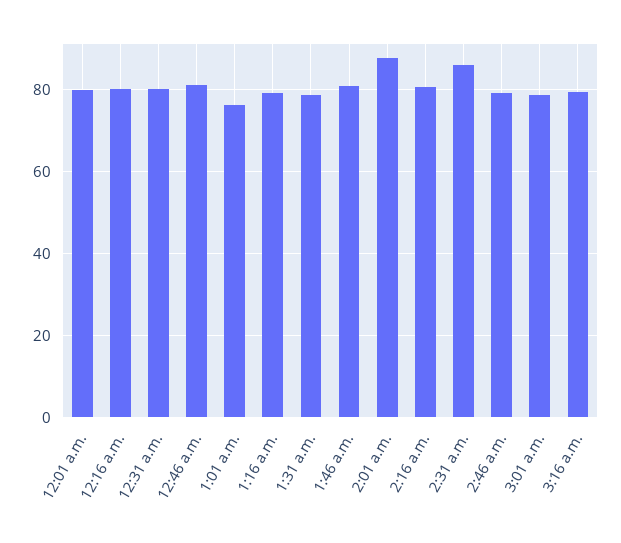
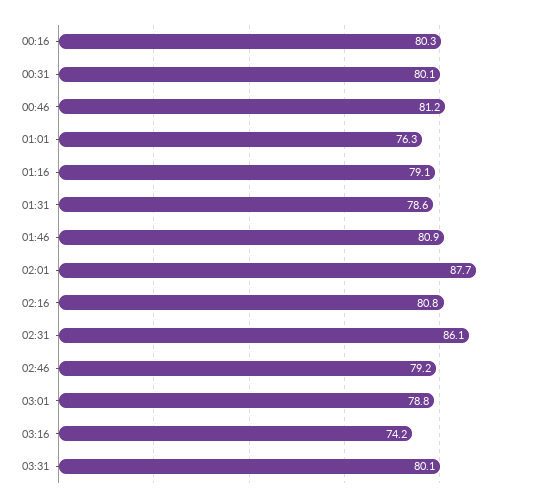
12:01 a.m.: 80 -> none
3:16 a.m.: 80 -> 74.2
03:31: none -> 80.1

